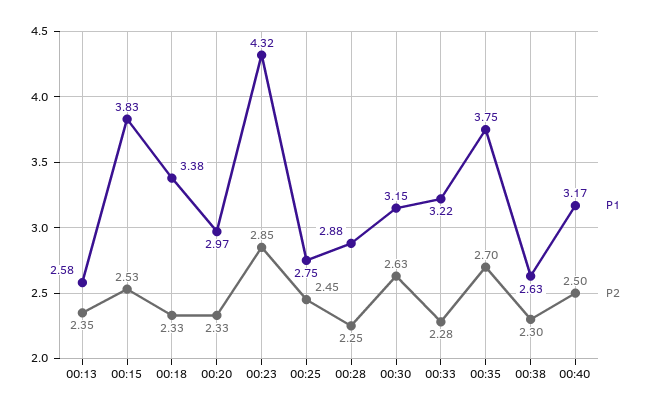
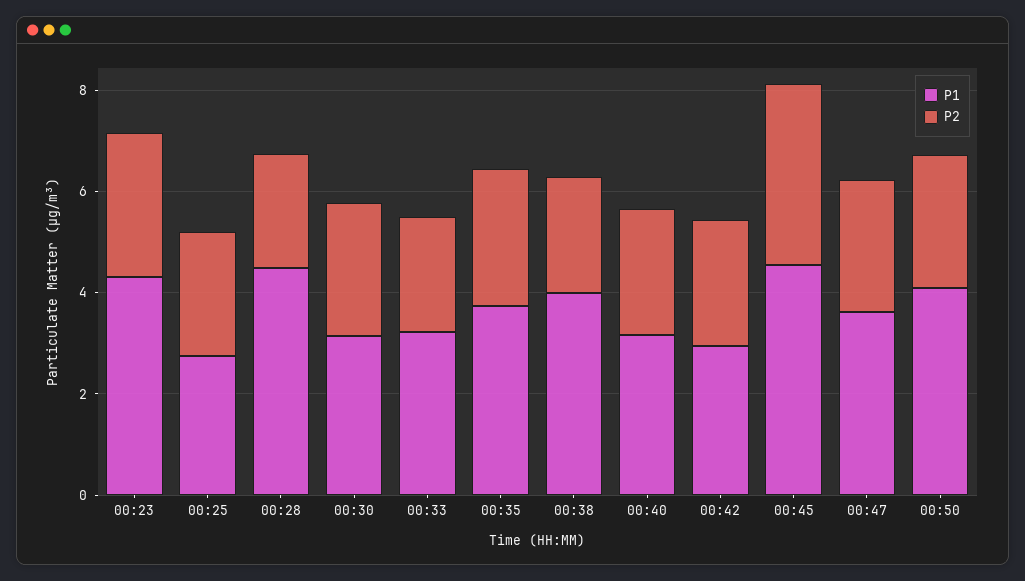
P1, 00:13: 2.58 -> none
P2, 00:13: 2.35 -> none
P1, 00:15: 3.83 -> none
P2, 00:15: 2.53 -> none
P1, 00:18: 3.38 -> none
P2, 00:18: 2.33 -> none
P1, 00:20: 2.97 -> none
P2, 00:20: 2.33 -> none
P1, 00:28: 2.88 -> 4.5
P1, 00:38: 2.63 -> 4
P1, 00:42: none -> 3
P2, 00:42: none -> 2.5
P1, 00:45: none -> 4.5
P2, 00:45: none -> 3.5
P1, 00:47: none -> 3.5
P2, 00:47: none -> 2.5
P1, 00:50: none -> 4
P2, 00:50: none -> 2.5

